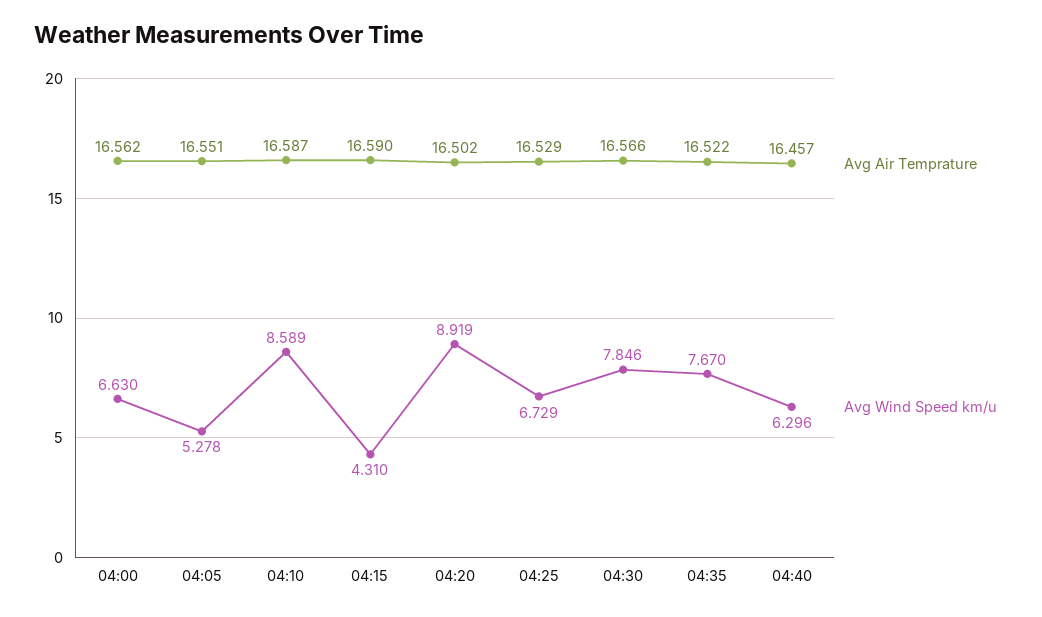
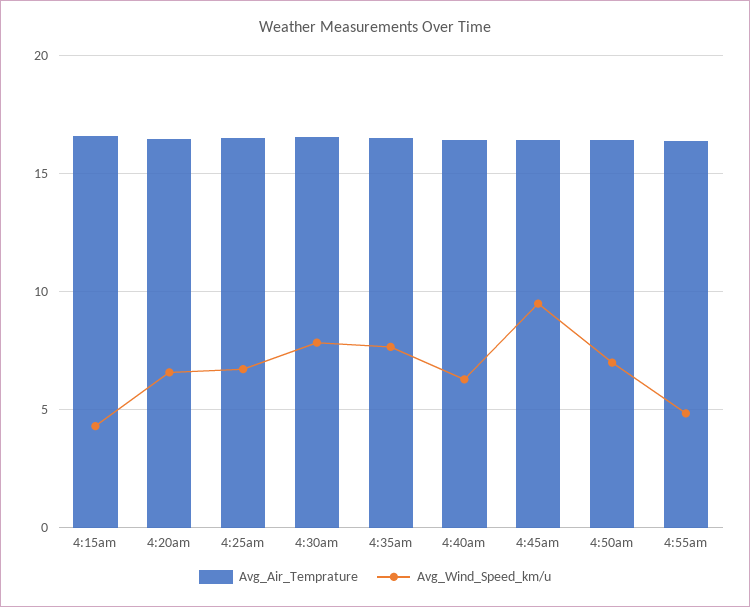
Avg Air Temprature, 04:00: 16.562 -> none
Avg Wind Speed km/u, 04:00: 6.63 -> none
Avg Air Temprature, 04:05: 16.551 -> none
Avg Wind Speed km/u, 04:05: 5.278 -> none
Avg Air Temprature, 04:10: 16.587 -> none
Avg Wind Speed km/u, 04:10: 8.589 -> none
Avg Wind Speed km/u, 04:20: 8.919 -> 6.5
Avg Air Temprature, 4:45am: none -> 16.5
Avg Wind Speed km/u, 4:45am: none -> 9.5
Avg Air Temprature, 4:50am: none -> 16.5
Avg Wind Speed km/u, 4:50am: none -> 7
Avg Air Temprature, 4:55am: none -> 16.5
Avg Wind Speed km/u, 4:55am: none -> 5

